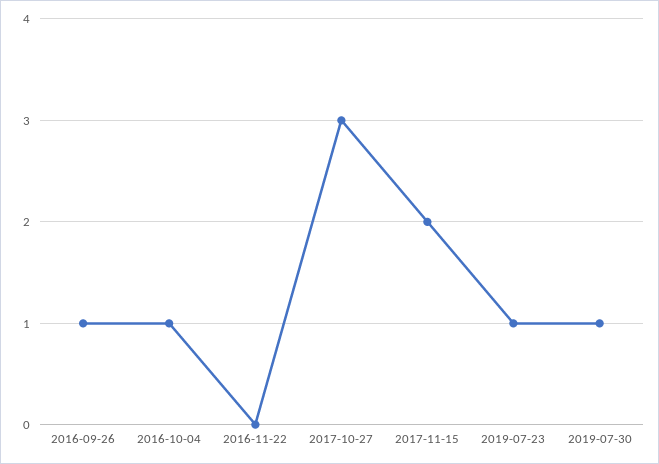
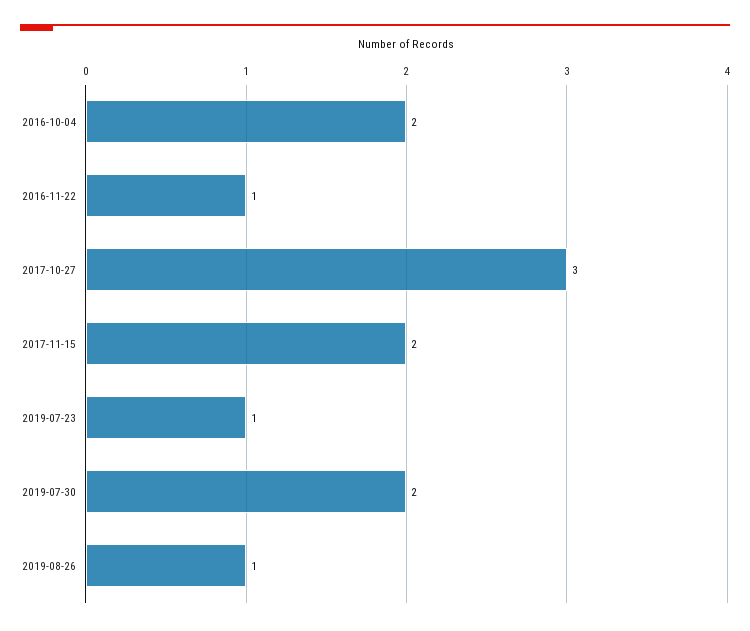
2016-09-26: 1 -> none
2016-10-04: 1 -> 2
2016-11-22: 0 -> 1
2019-07-30: 1 -> 2
2019-08-26: none -> 1

